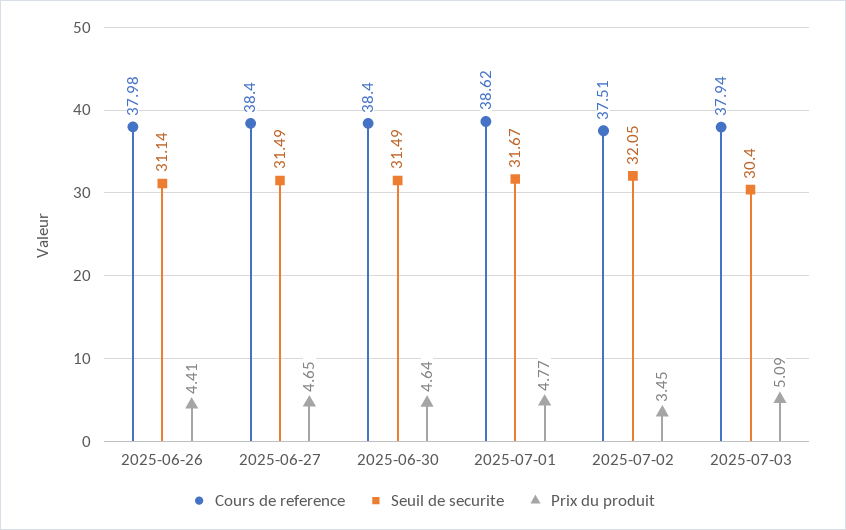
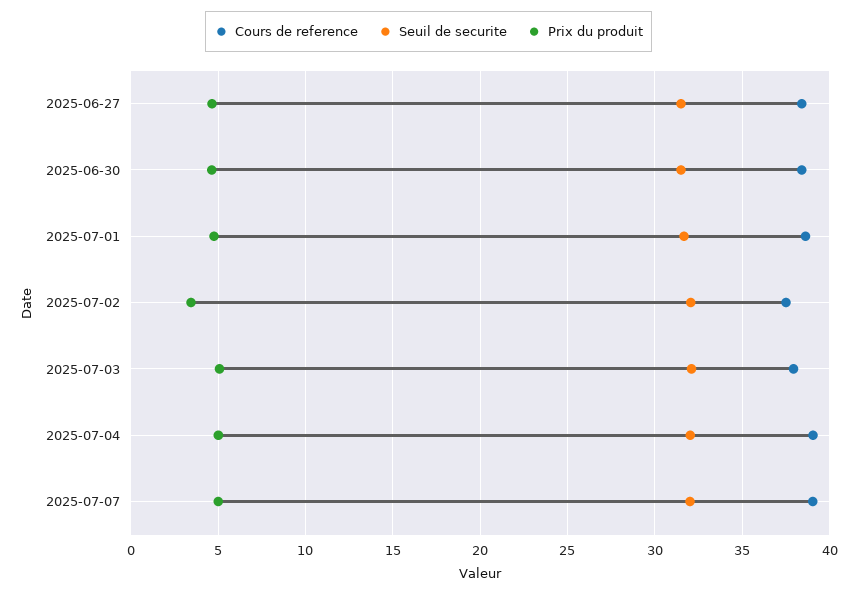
Cours de reference, 2025-06-26: 37.98 -> none
Seuil de securite, 2025-06-26: 31.14 -> none
Prix du produit, 2025-06-26: 4.41 -> none
Seuil de securite, 2025-07-03: 30.4 -> 32
Cours de reference, 2025-07-04: none -> 39
Seuil de securite, 2025-07-04: none -> 32
Prix du produit, 2025-07-04: none -> 5
Cours de reference, 2025-07-07: none -> 39
Seuil de securite, 2025-07-07: none -> 32
Prix du produit, 2025-07-07: none -> 5

